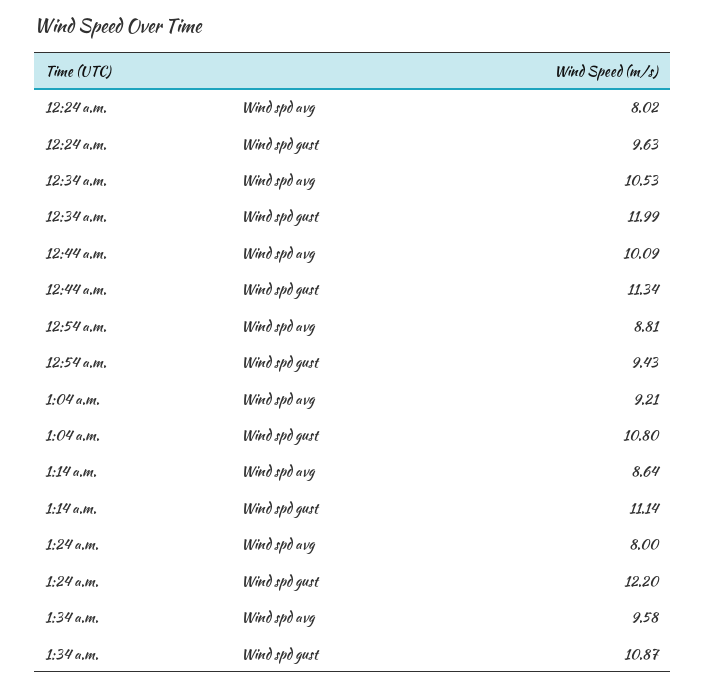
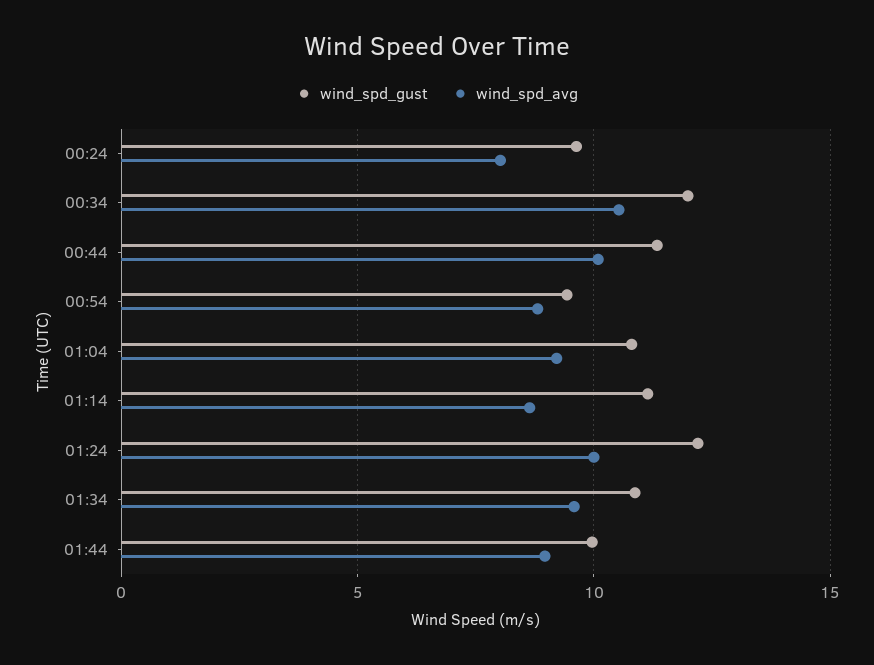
Wind spd avg, 1:24 a.m.: 8 -> 10
Wind spd gust, 01:44: none -> 10
Wind spd avg, 01:44: none -> 9

